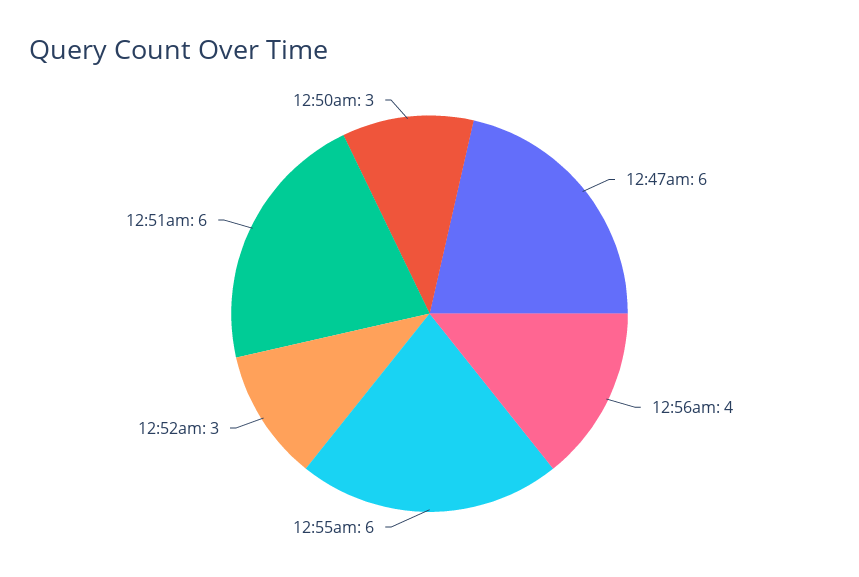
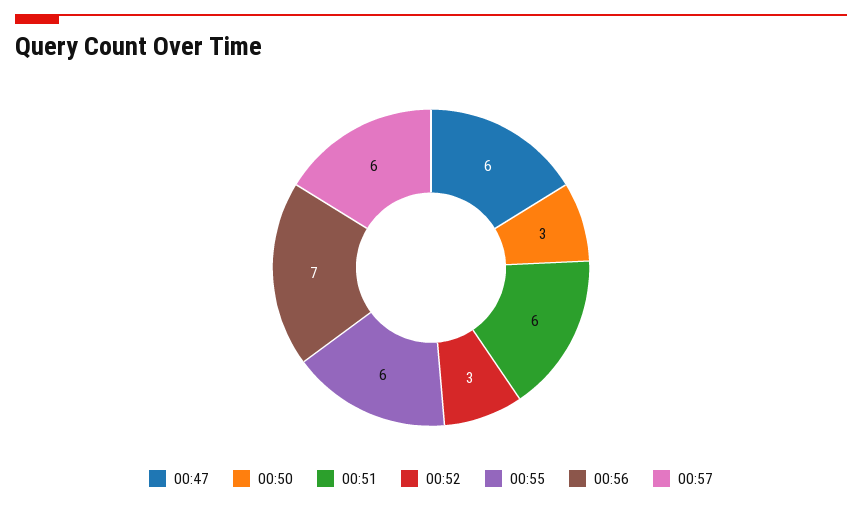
12:56am: 4 -> 7
00:57: none -> 6

